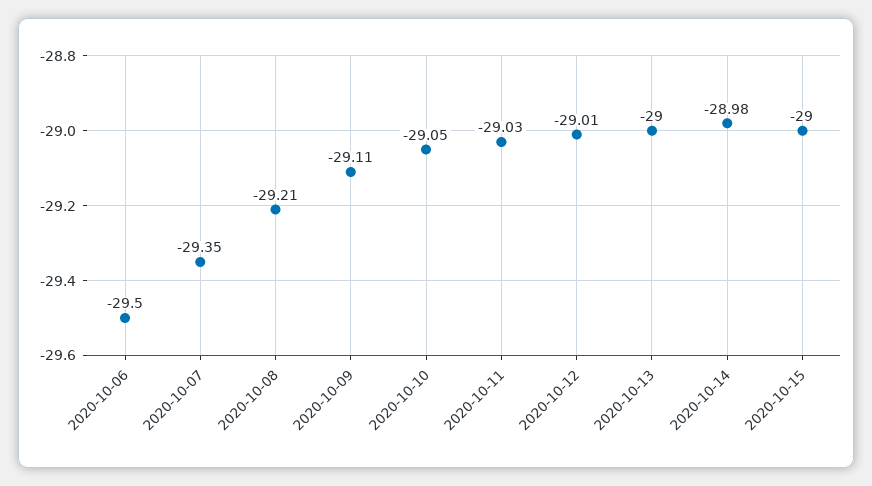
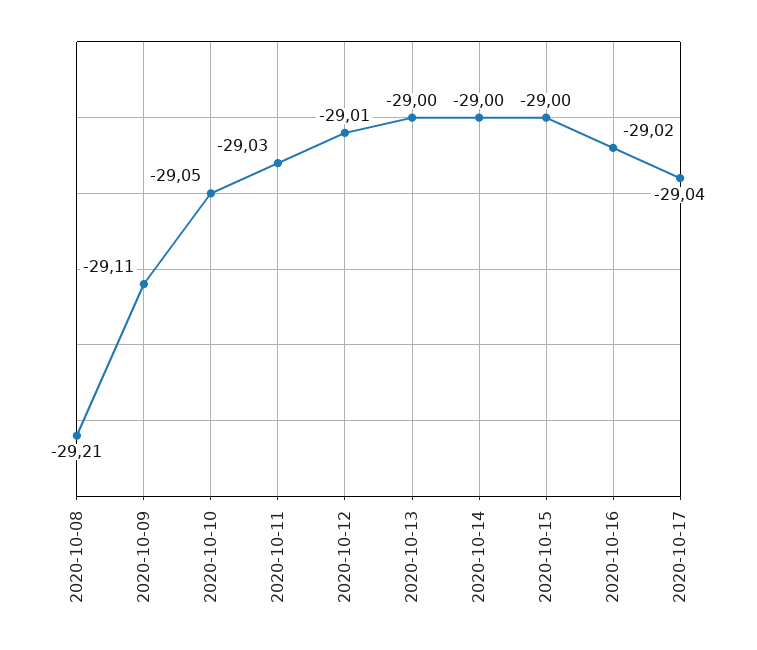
2020-10-06: -29.5 -> none
2020-10-07: -29.35 -> none
2020-10-14: -28.98 -> -29
2020-10-16: none -> -29.02
2020-10-17: none -> -29.04

